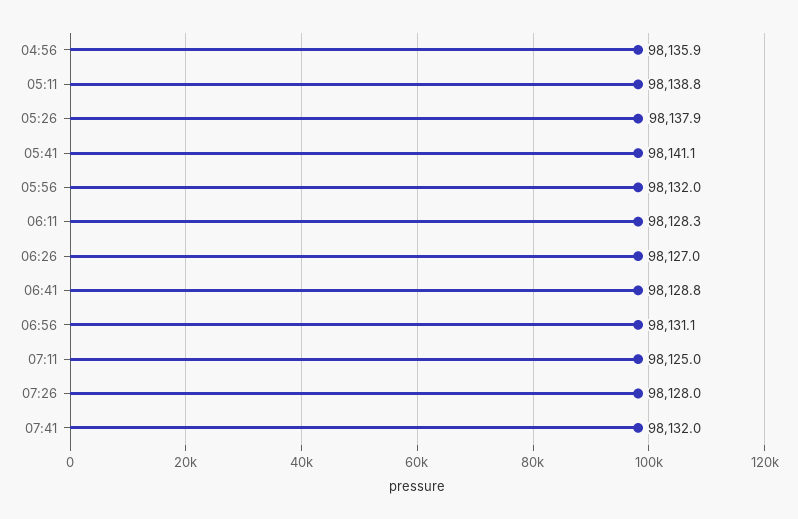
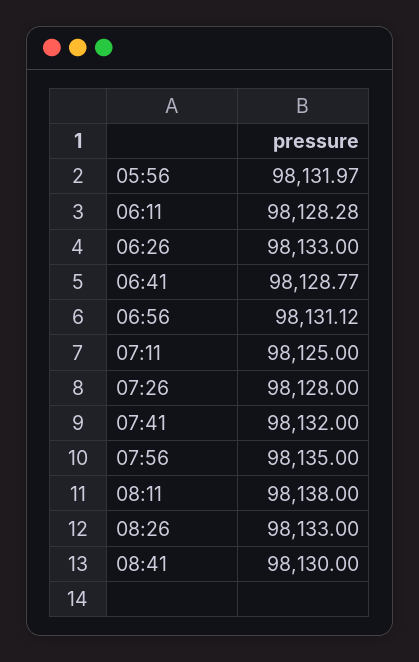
04:56: 98135.9 -> none
05:11: 98138.8 -> none
05:26: 98137.9 -> none
05:41: 98141.1 -> none
06:26: 98127 -> 98133
07:56: none -> 98135
08:11: none -> 98138
08:26: none -> 98133
08:41: none -> 98130

